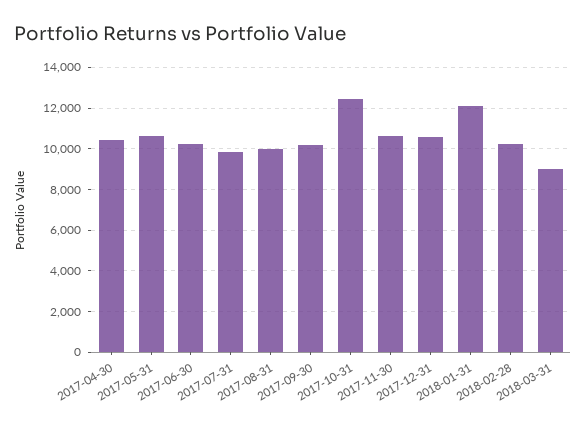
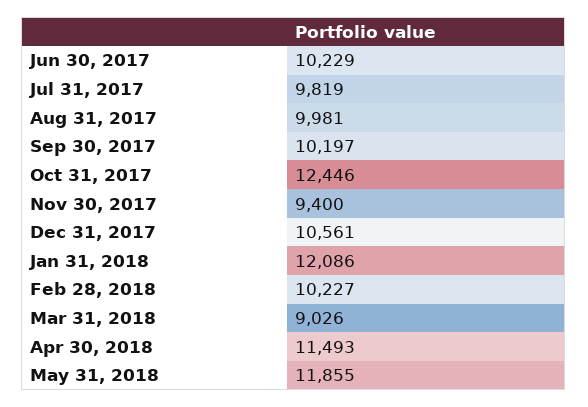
2017-04-30: 10500 -> none
2017-05-31: 10500 -> none
2017-11-30: 10500 -> 9400
Apr 30, 2018: none -> 11493
May 31, 2018: none -> 11855

